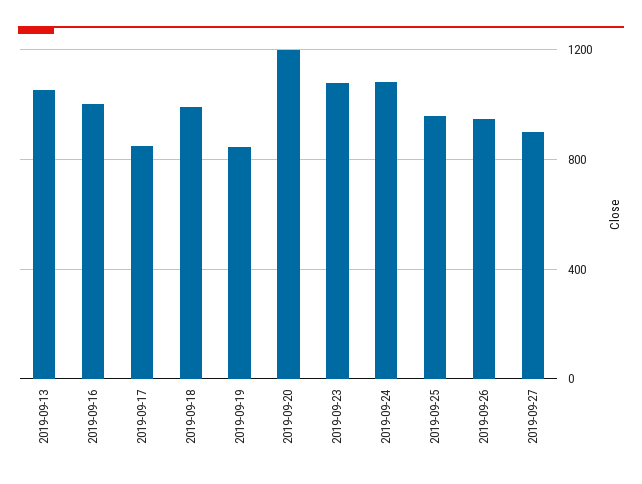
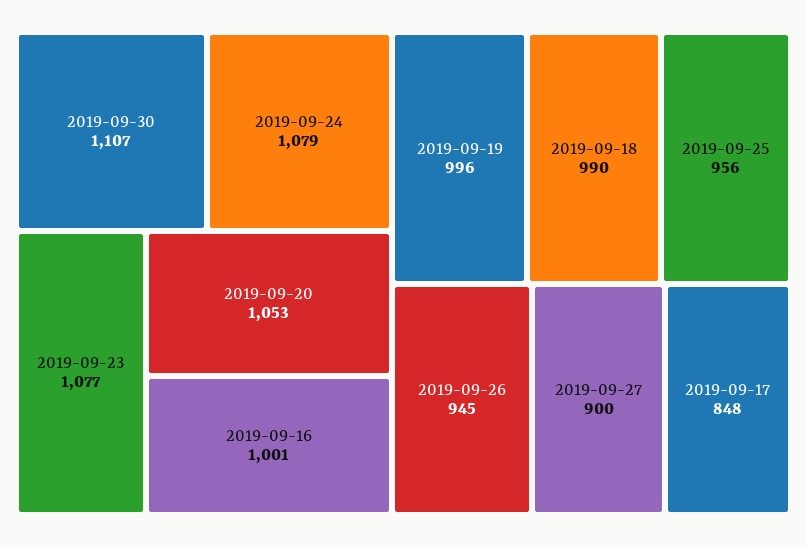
2019-09-13: 1050 -> none
2019-09-19: 850 -> 996
2019-09-20: 1200 -> 1053
2019-09-30: none -> 1107

